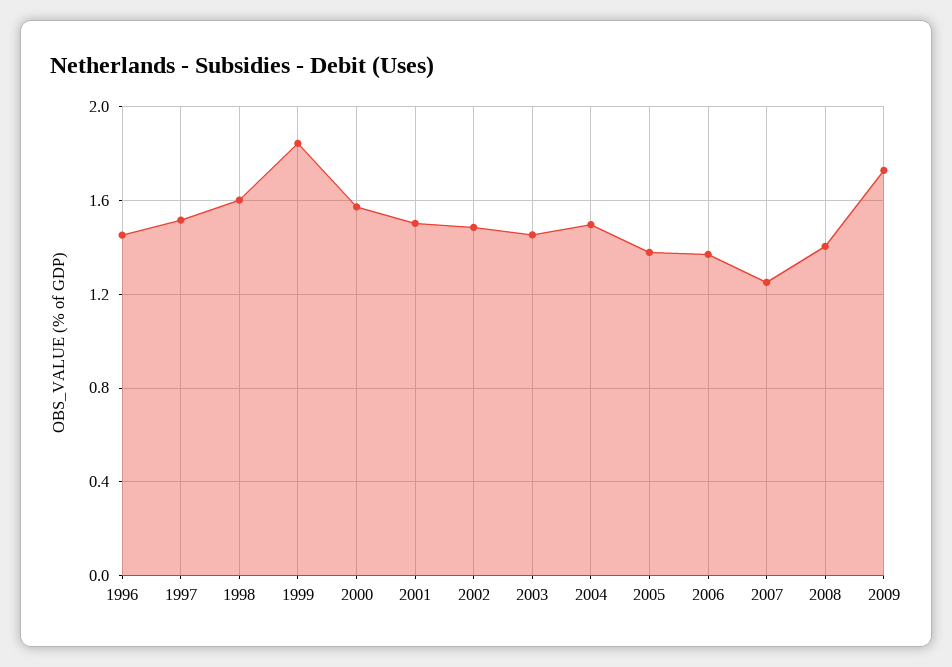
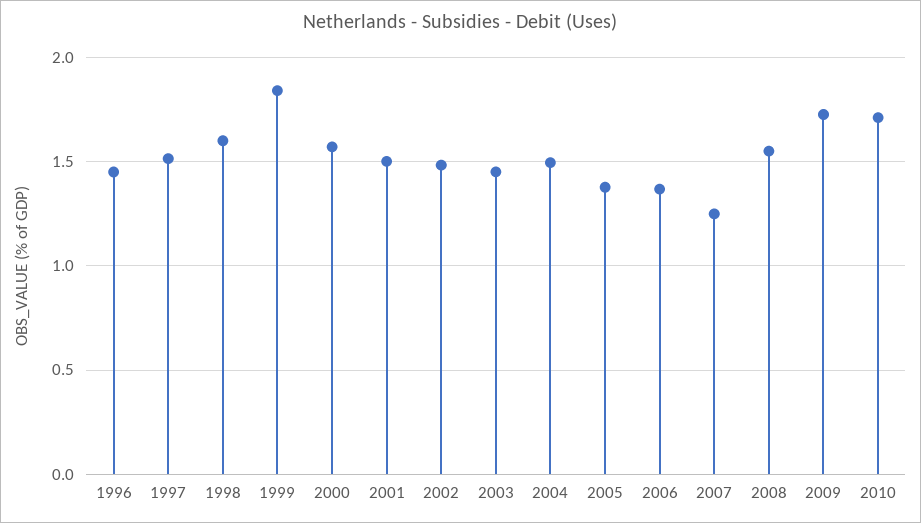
2008: 1.4 -> 1.55
2010: none -> 1.7

